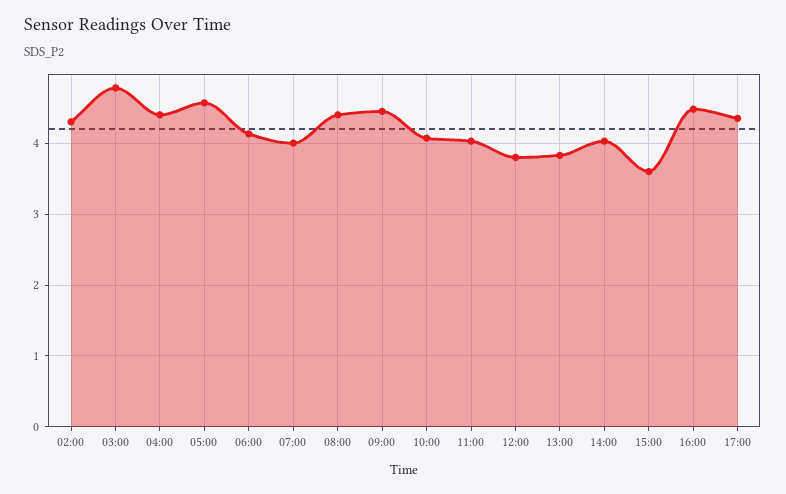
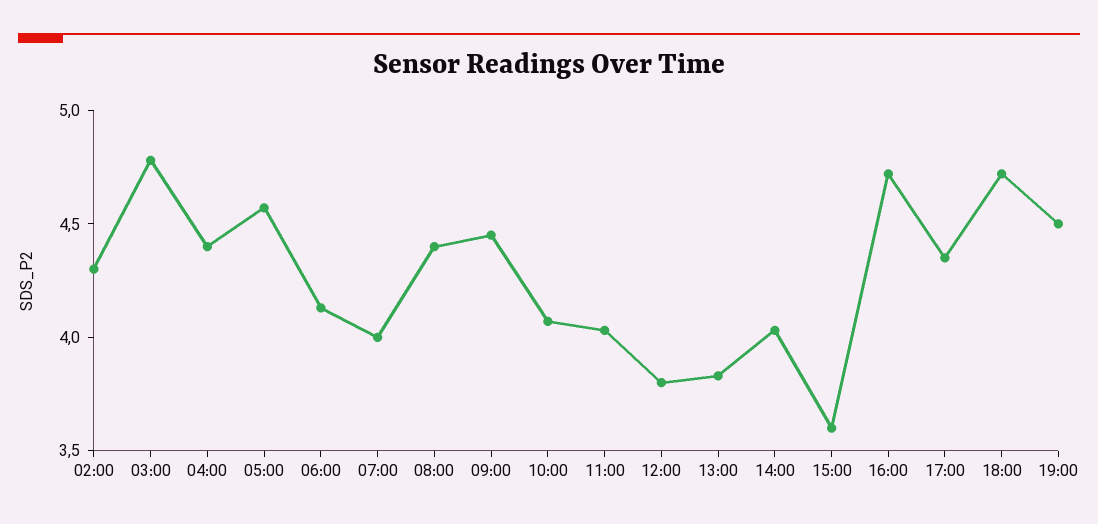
16:00: 4.5 -> 4.7
18:00: none -> 4.7
19:00: none -> 4.5

